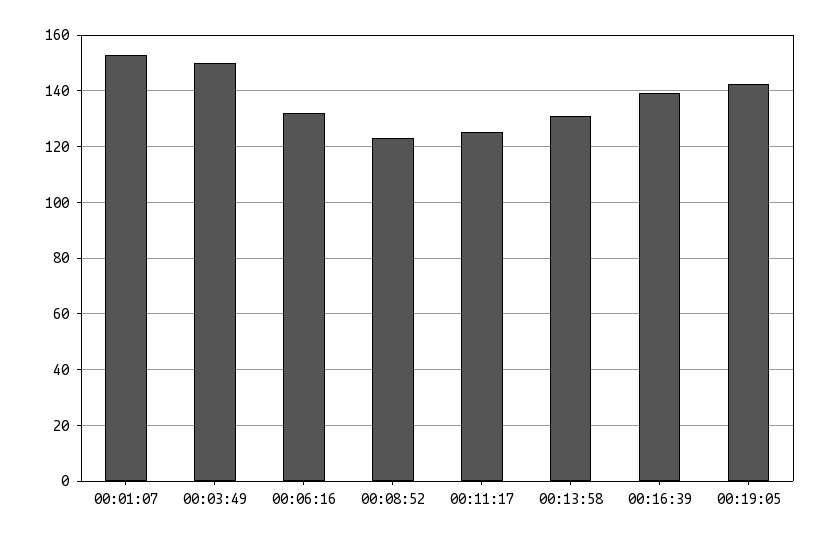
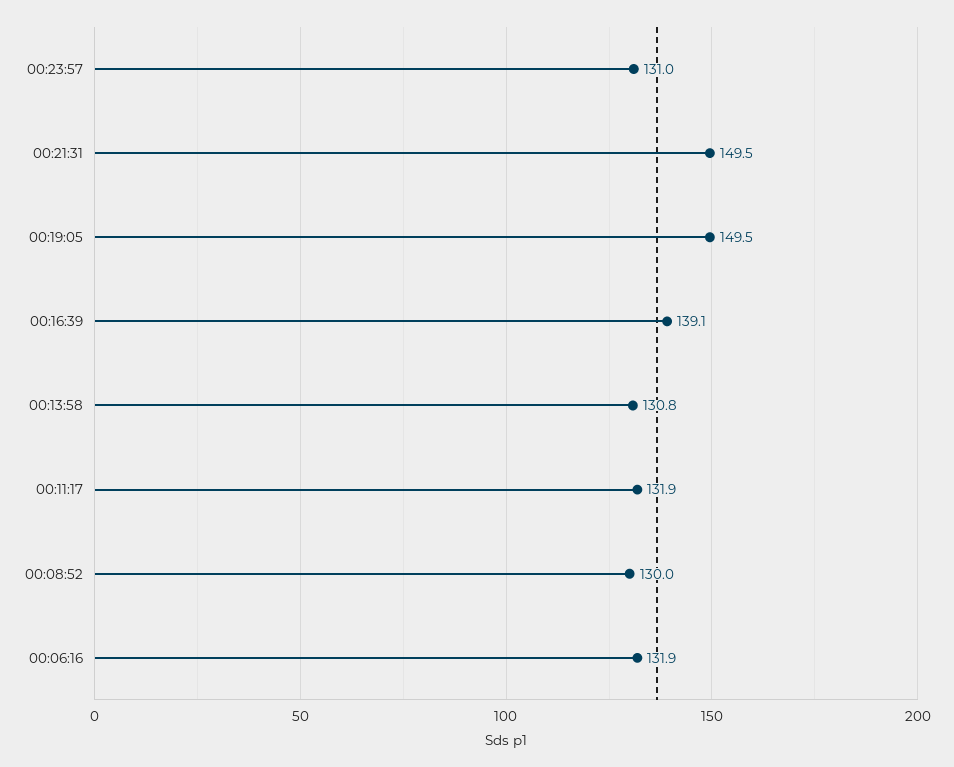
00:01:07: 152.5 -> none
00:03:49: 150 -> none
00:08:52: 122.5 -> 130
00:11:17: 125 -> 131.9
00:19:05: 142.5 -> 149.5
00:23:57: none -> 131
00:21:31: none -> 149.5

